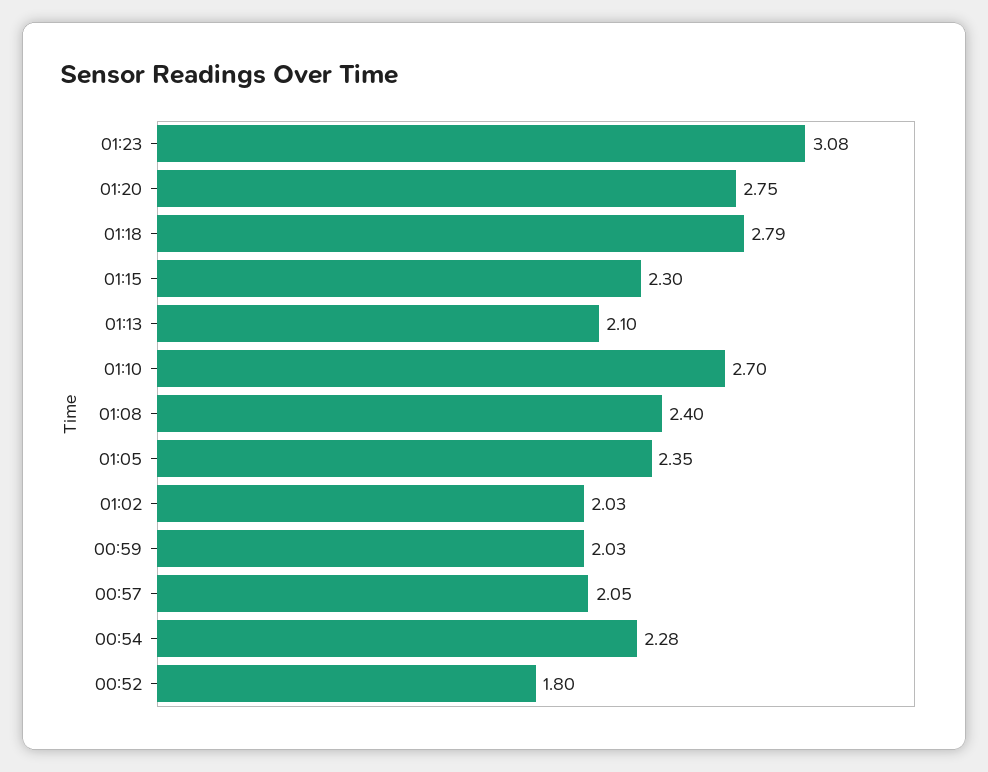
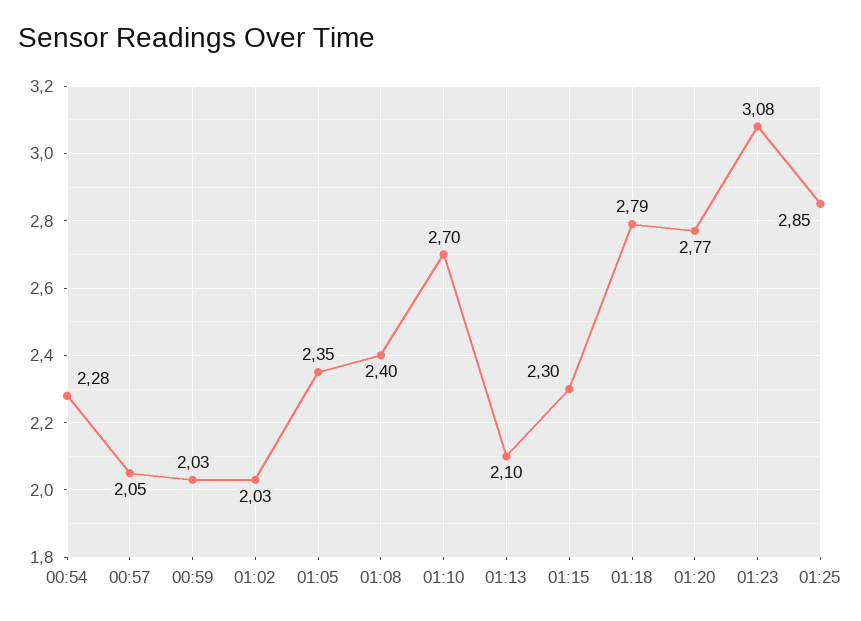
01:20: 2.75 -> 2.77
00:52: 1.8 -> none
01:25: none -> 2.85

